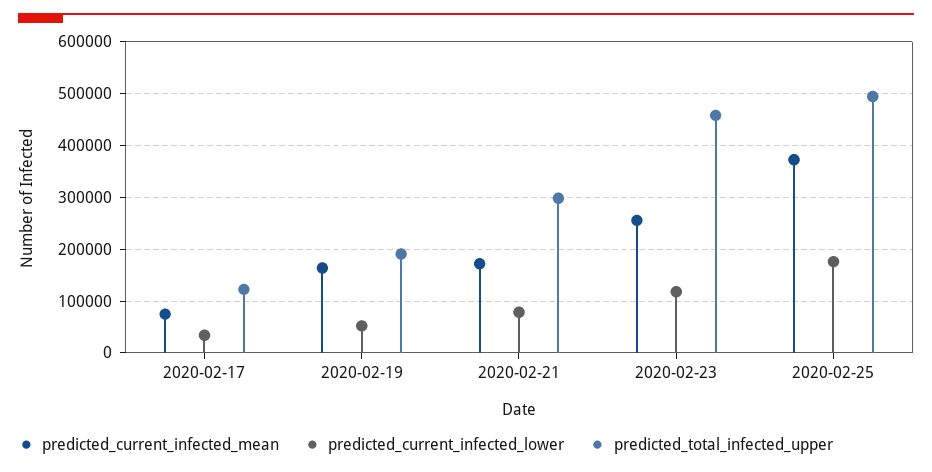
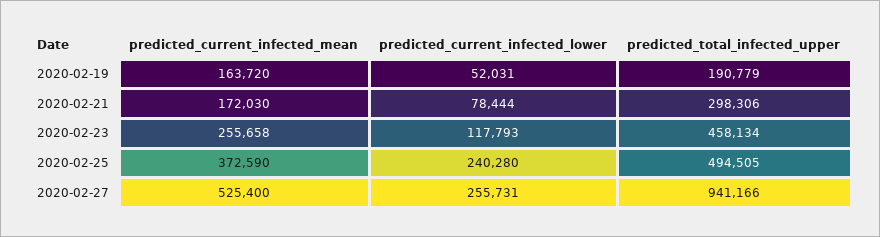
predicted_current_infected_mean, 2020-02-17: 80000 -> none
predicted_current_infected_lower, 2020-02-17: 40000 -> none
predicted_total_infected_upper, 2020-02-17: 120000 -> none
predicted_current_infected_lower, 2020-02-25: 180000 -> 240280
predicted_current_infected_mean, 2020-02-27: none -> 525400
predicted_current_infected_lower, 2020-02-27: none -> 255731
predicted_total_infected_upper, 2020-02-27: none -> 941166

